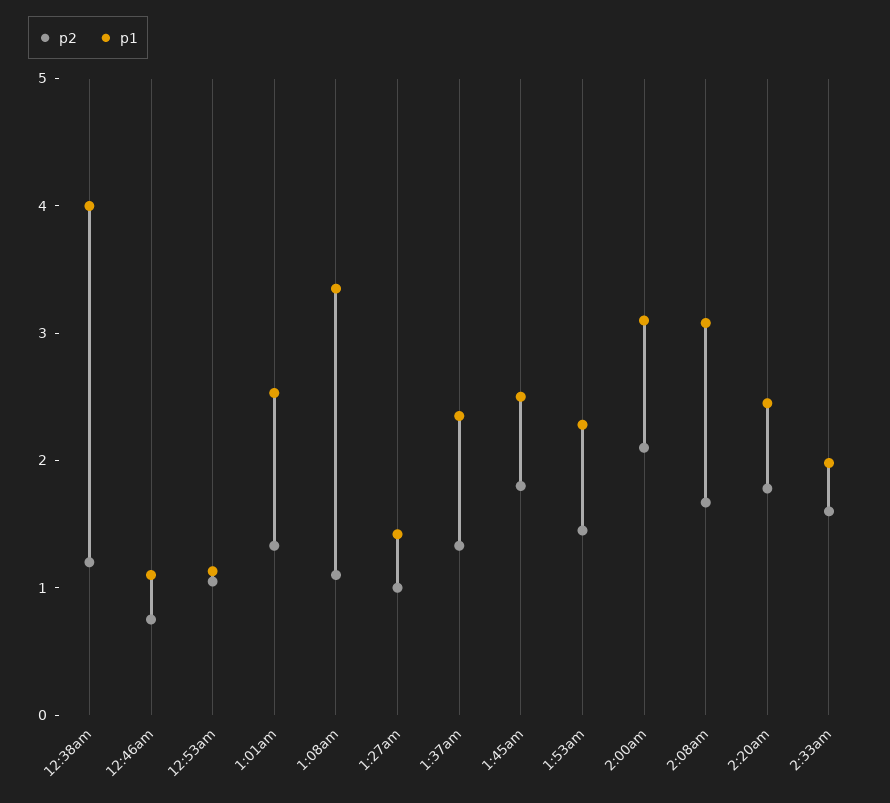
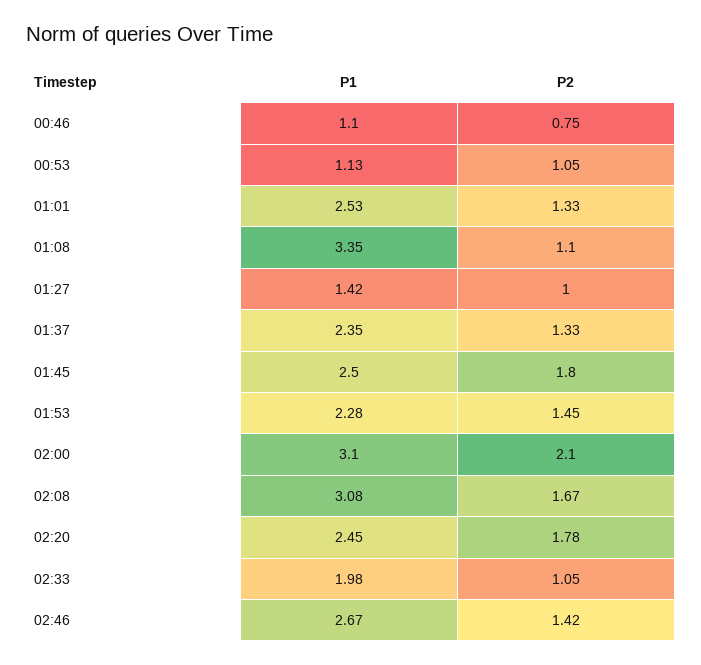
p2, 12:38am: 1.2 -> none
p1, 12:38am: 4 -> none
p2, 2:33am: 1.6 -> 1.05
p1, 02:46: none -> 2.67
p2, 02:46: none -> 1.42

